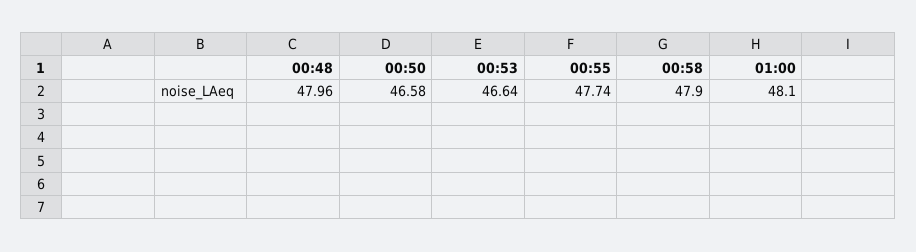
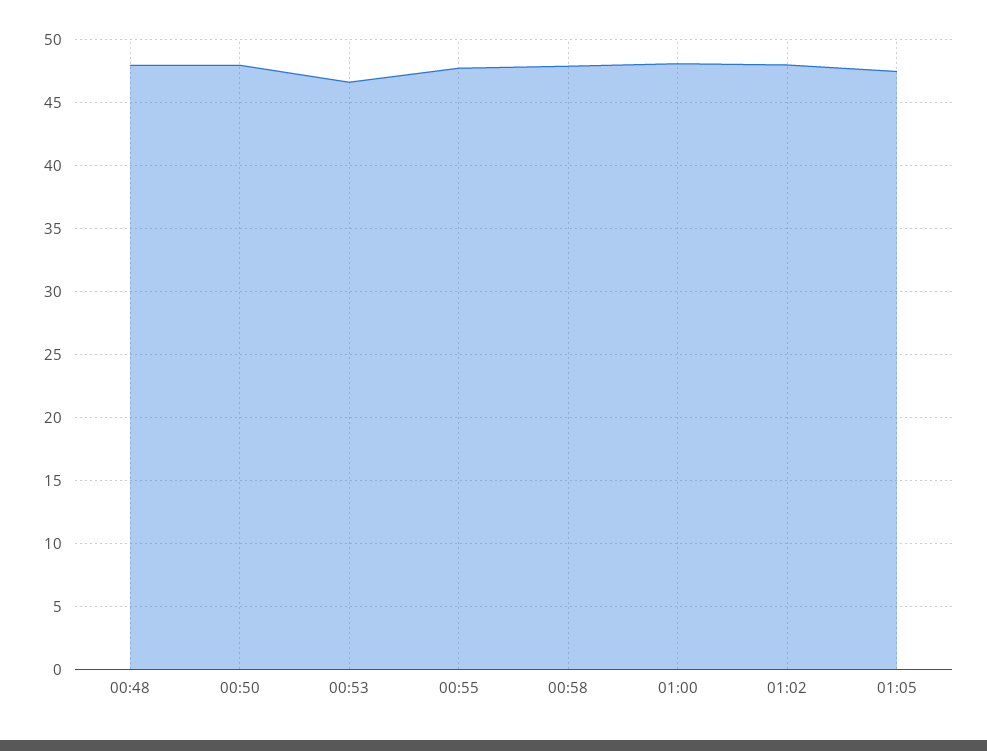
00:50: 46.58 -> 48
01:02: none -> 48
01:05: none -> 47.5

